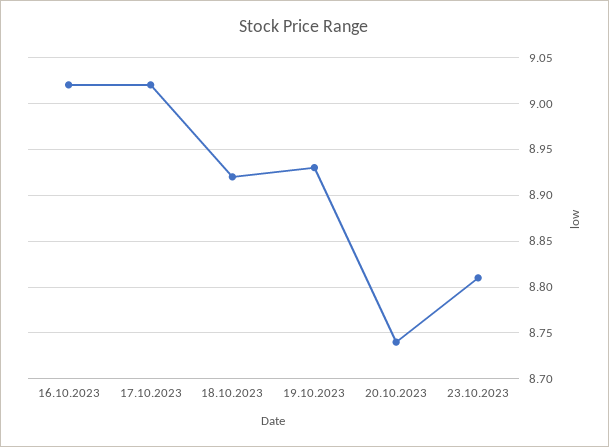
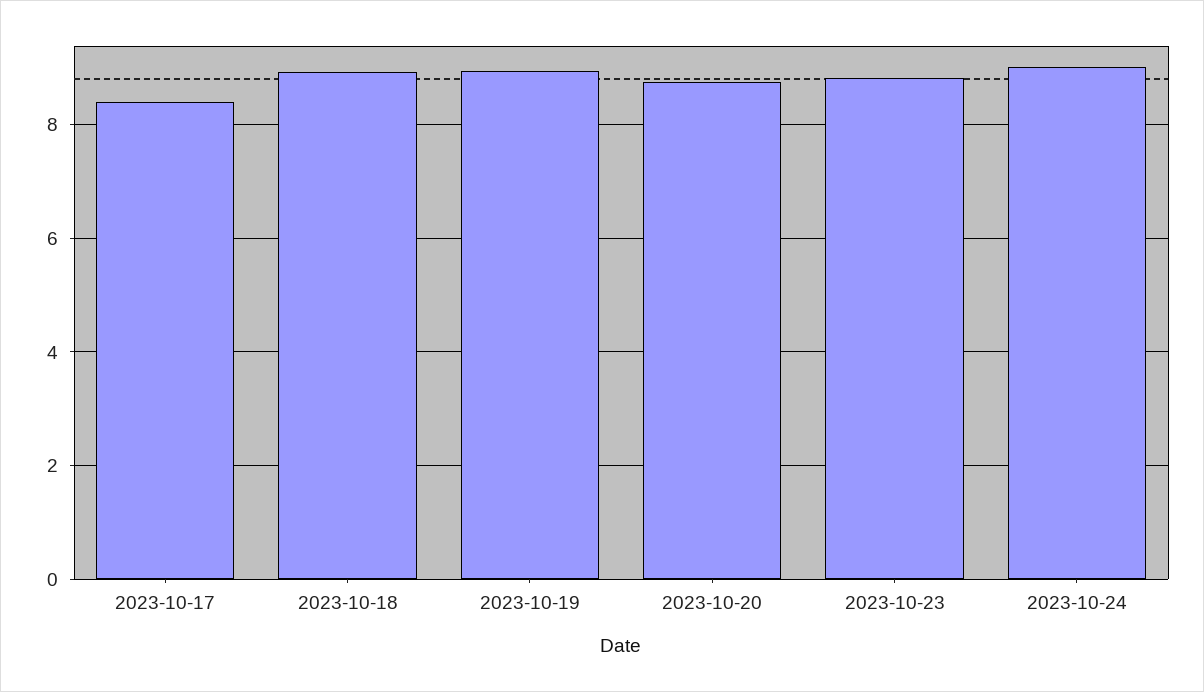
16.10.2023: 9.02 -> none
17.10.2023: 9.02 -> 8.4
2023-10-24: none -> 9

